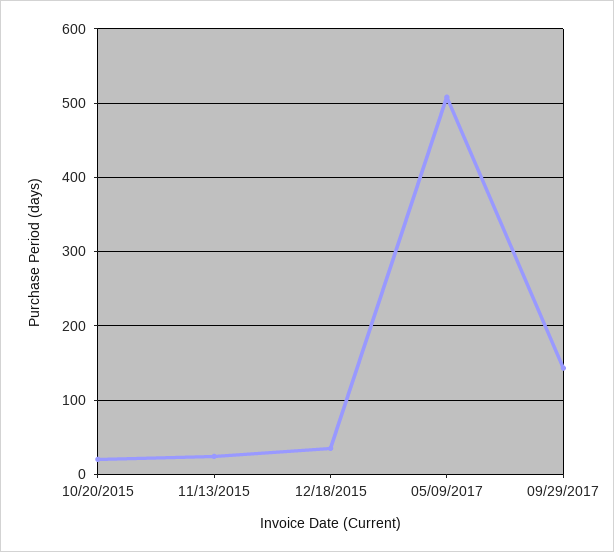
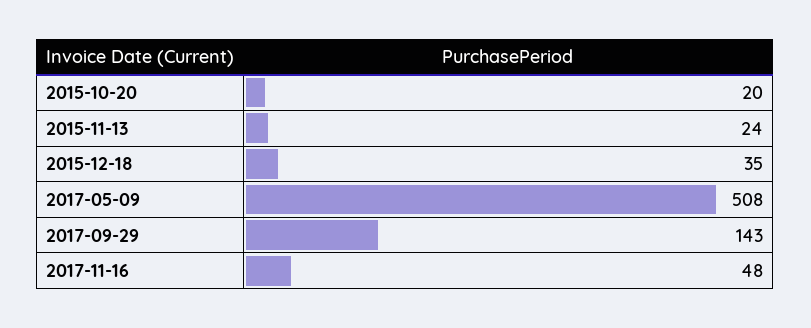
2017-11-16: none -> 48

